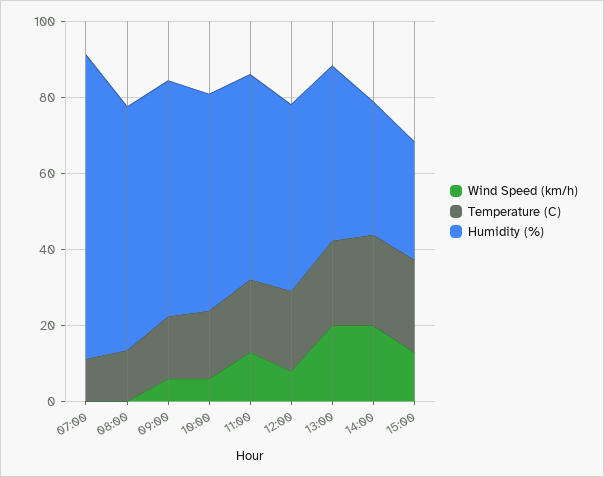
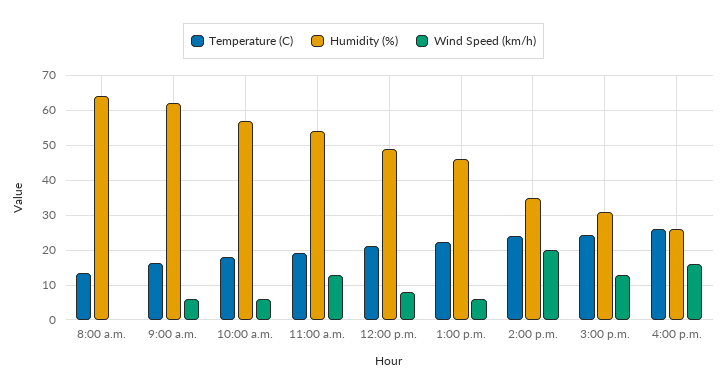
Wind Speed (km/h), 07:00: 0 -> none
Temperature (C), 07:00: 10 -> none
Humidity (%), 07:00: 80 -> none
Wind Speed (km/h), 13:00: 20 -> 6
Temperature (C), 4:00 p.m.: none -> 26
Humidity (%), 4:00 p.m.: none -> 26
Wind Speed (km/h), 4:00 p.m.: none -> 16

